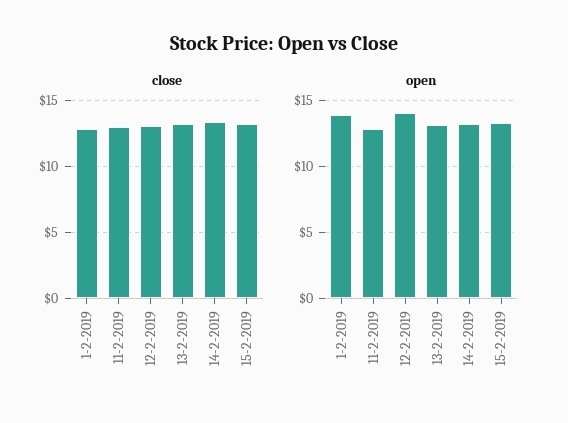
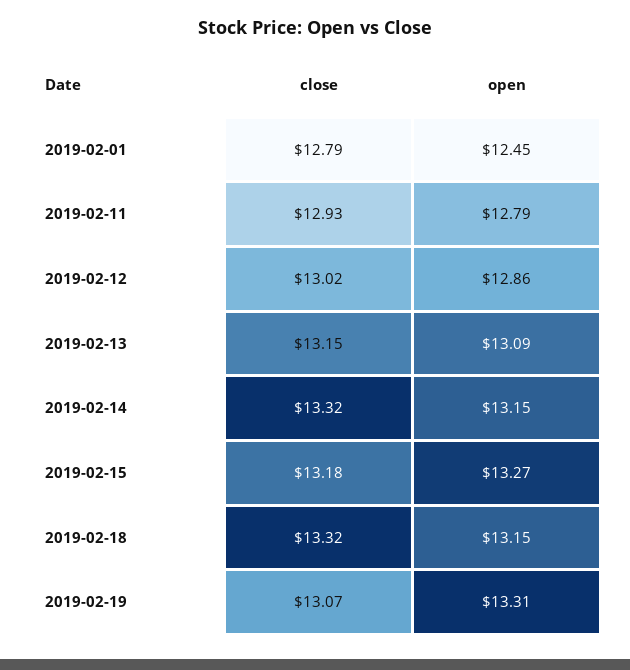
open, 1-2-2019: 14 -> 12.45
open, 12-2-2019: 14 -> 12.86
close, 2019-02-18: none -> 13.32
open, 2019-02-18: none -> 13.15
close, 2019-02-19: none -> 13.07
open, 2019-02-19: none -> 13.31

